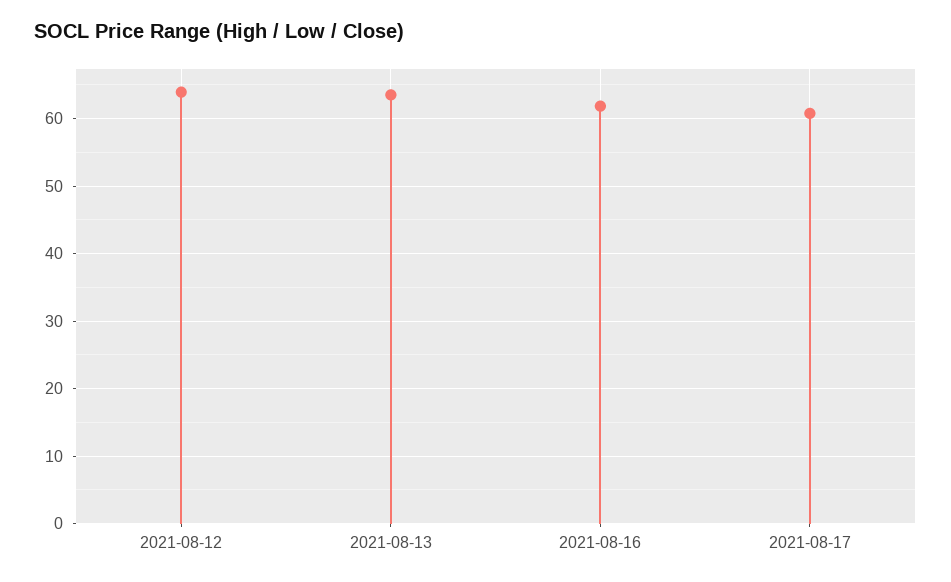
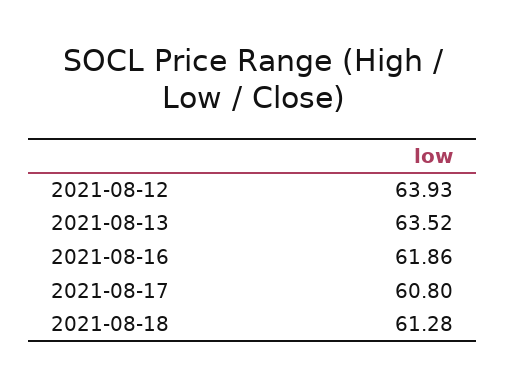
2021-08-18: none -> 61.28

